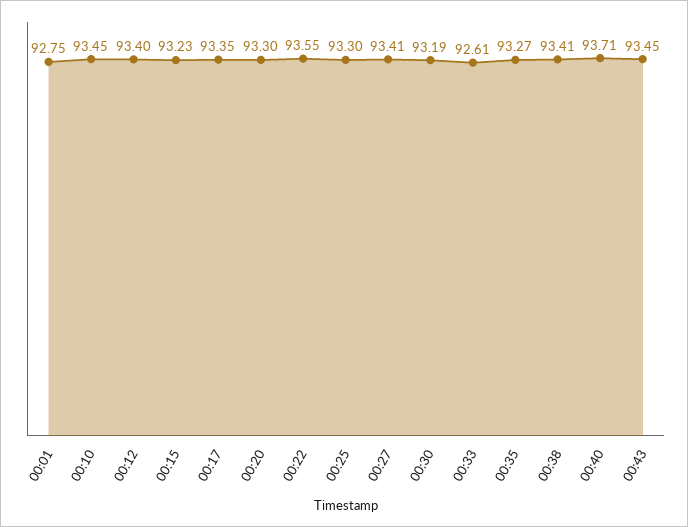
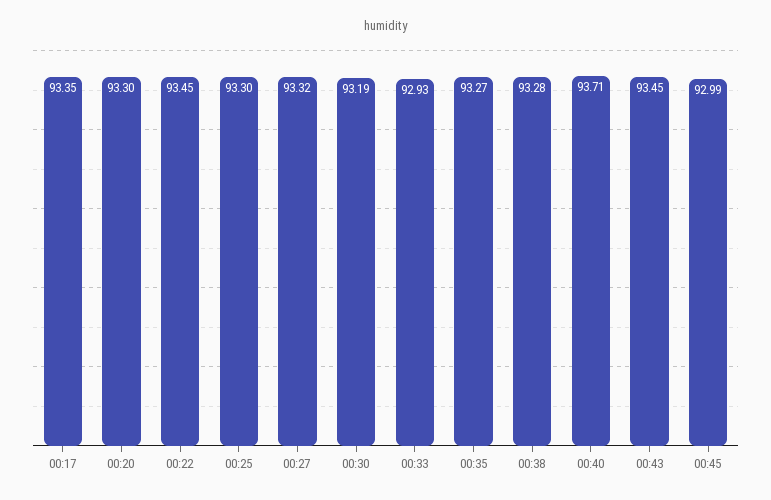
00:01: 92.75 -> none
00:10: 93.45 -> none
00:12: 93.4 -> none
00:15: 93.23 -> none
00:22: 93.55 -> 93.45
00:27: 93.41 -> 93.32
00:33: 92.61 -> 92.93
00:38: 93.41 -> 93.28
00:45: none -> 92.99

